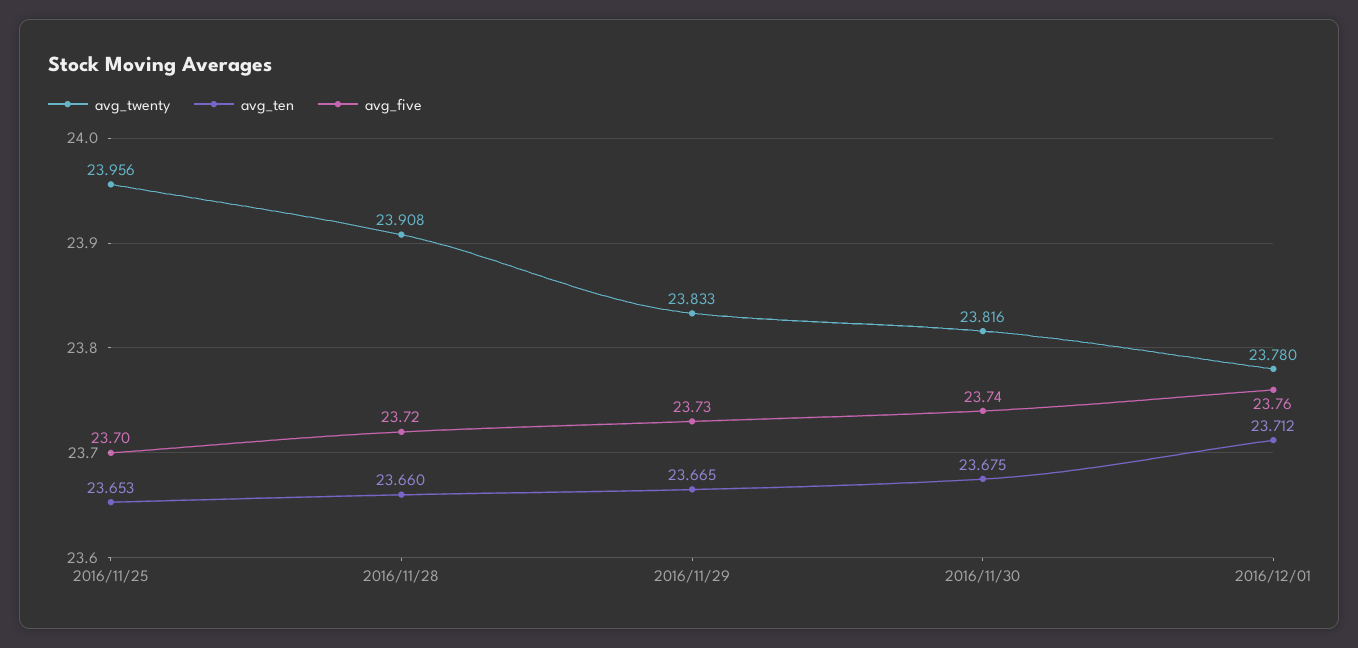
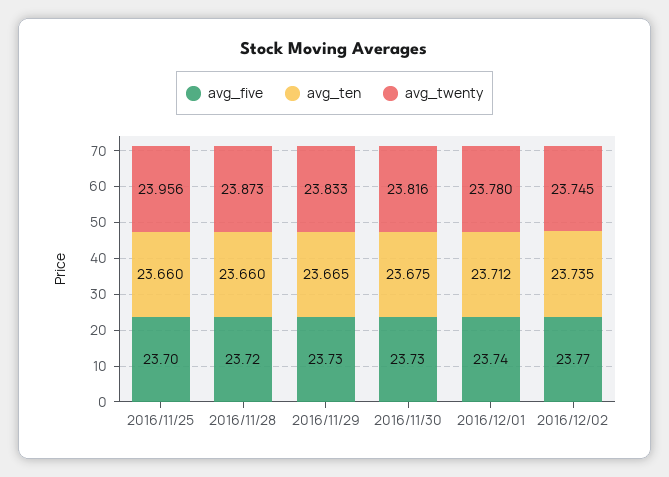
avg_ten, 2016/11/25: 23.653 -> 23.66
avg_twenty, 2016/11/28: 23.908 -> 23.873
avg_five, 2016/11/30: 23.74 -> 23.73
avg_five, 2016/12/01: 23.76 -> 23.74
avg_five, 2016/12/02: none -> 23.77
avg_ten, 2016/12/02: none -> 23.735
avg_twenty, 2016/12/02: none -> 23.745

